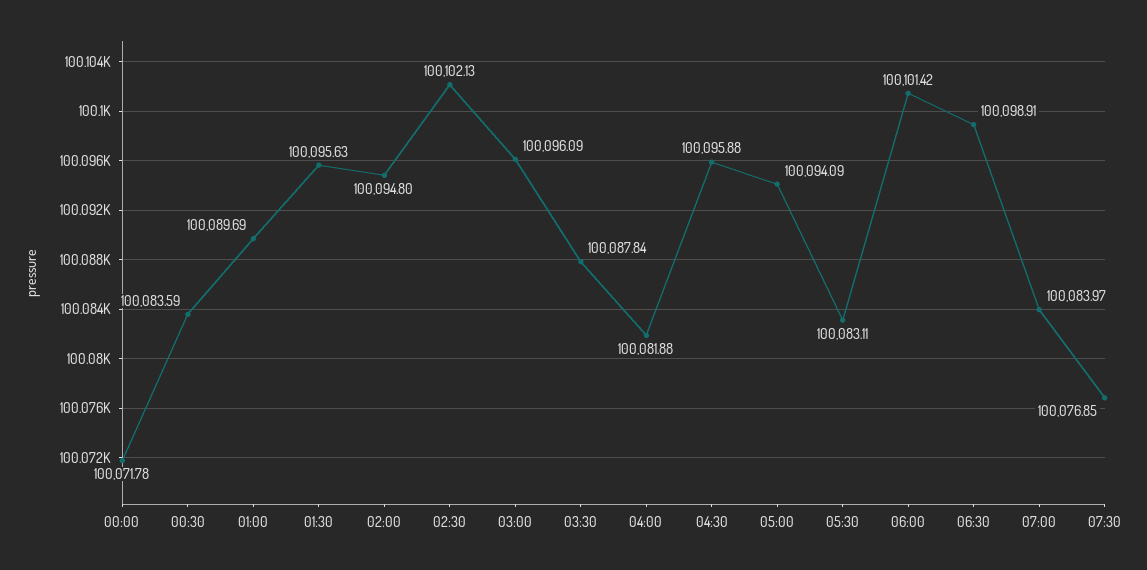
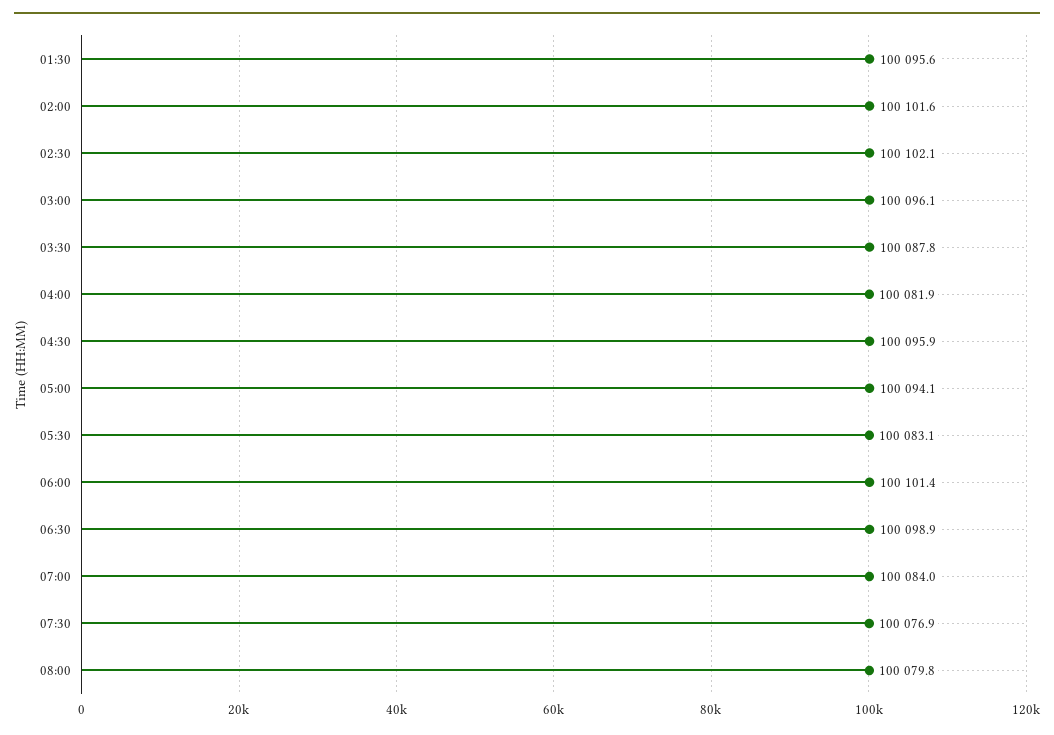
00:00: 100071.78 -> none
00:30: 100083.59 -> none
01:00: 100089.69 -> none
02:00: 100094.8 -> 100101.6
08:00: none -> 100079.8

